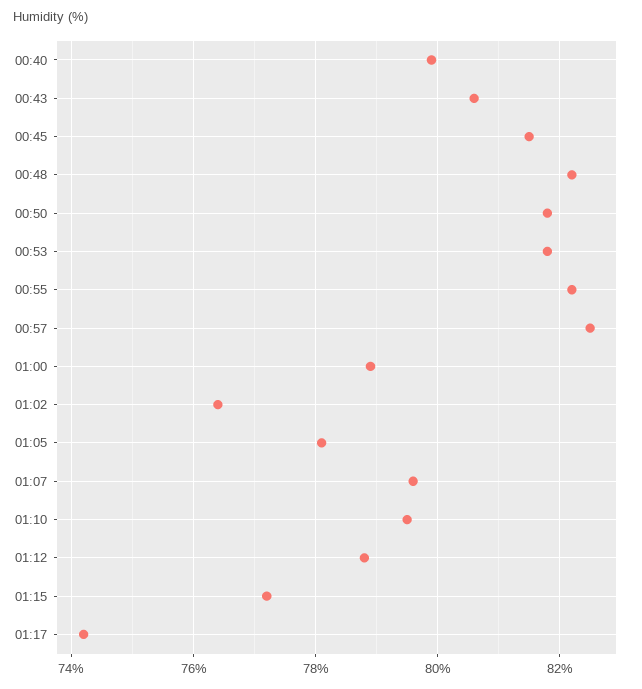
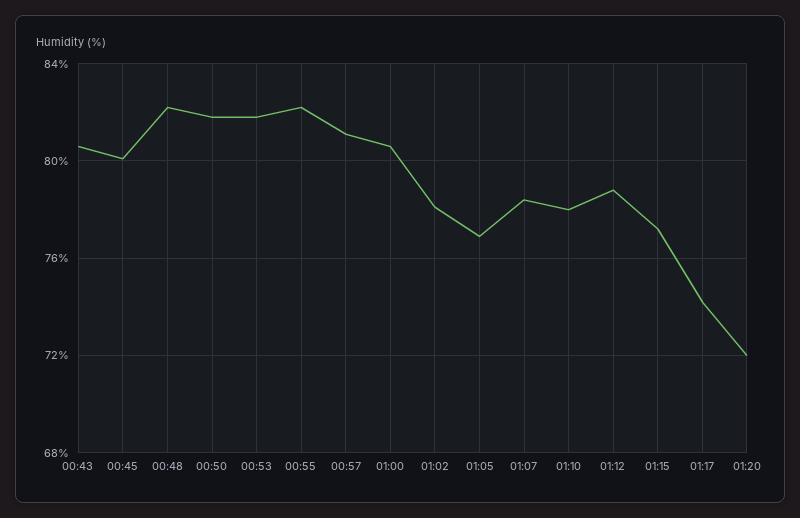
00:40: 80 -> none
00:45: 81.5 -> 80
00:57: 82.5 -> 81
01:00: 79 -> 80.5
01:02: 76.5 -> 78
01:05: 78 -> 77
01:07: 79.5 -> 78.5
01:10: 79.5 -> 78
01:20: none -> 72

